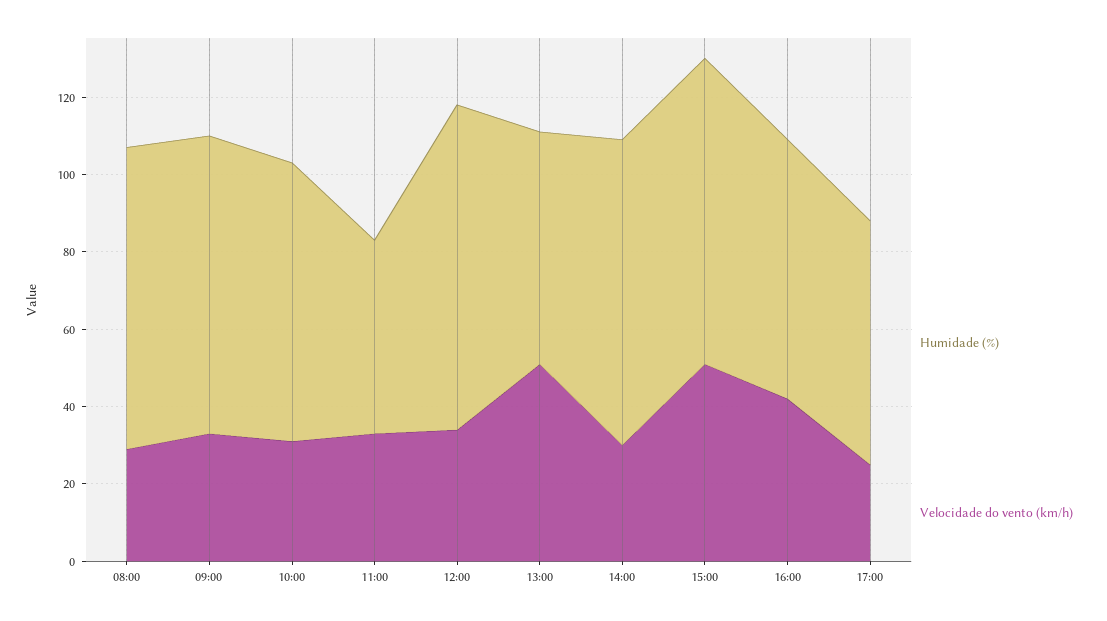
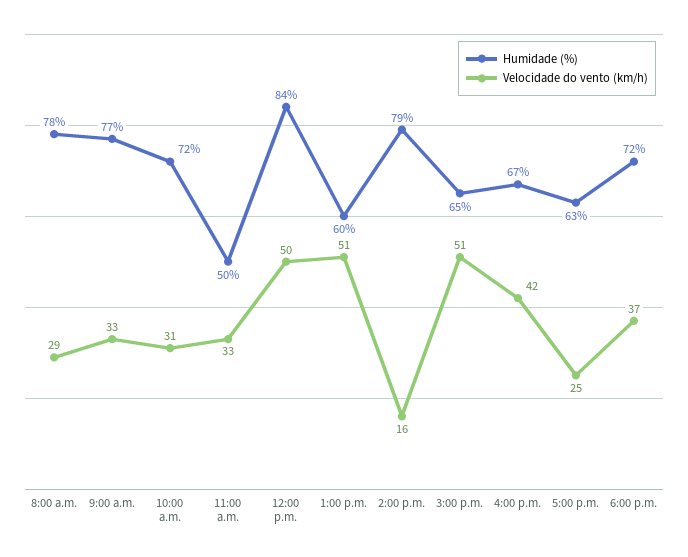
Velocidade do vento (km/h), 12:00: 35 -> 50
Velocidade do vento (km/h), 14:00: 30 -> 16
Humidade (%), 15:00: 80 -> 65
Humidade (%), 6:00 p.m.: none -> 72
Velocidade do vento (km/h), 6:00 p.m.: none -> 37

